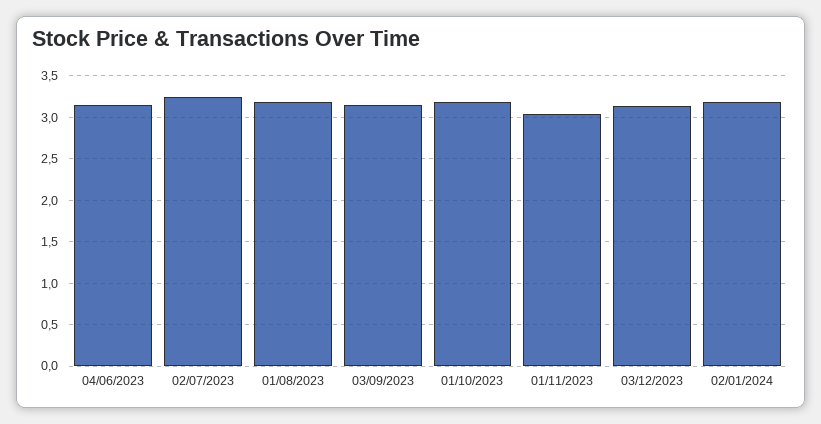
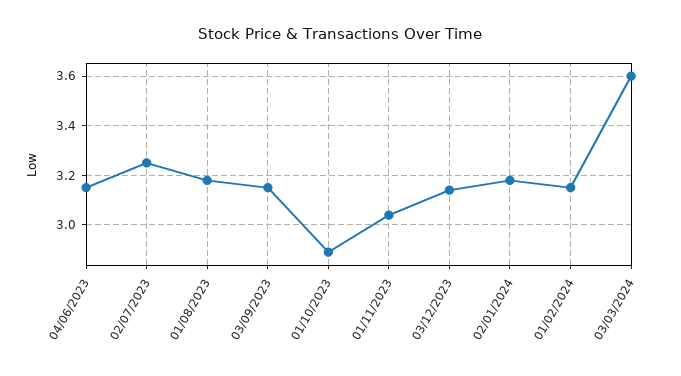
01/10/2023: 3.2 -> 2.9
01/02/2024: none -> 3.15
03/03/2024: none -> 3.6

